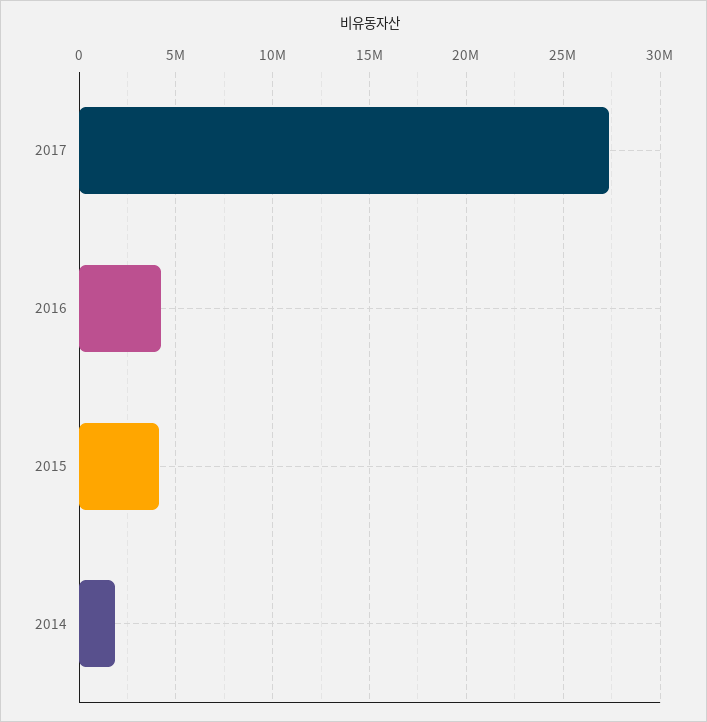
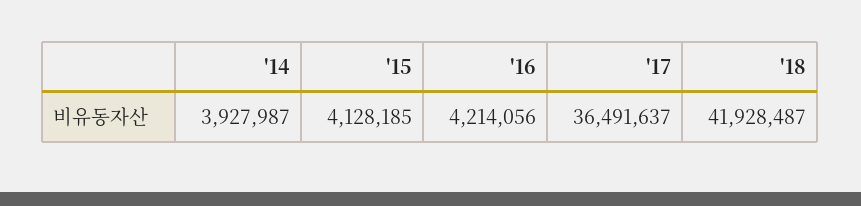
2017: 27500000 -> 36491637
2014: 2000000 -> 3927987
'18: none -> 41928487

